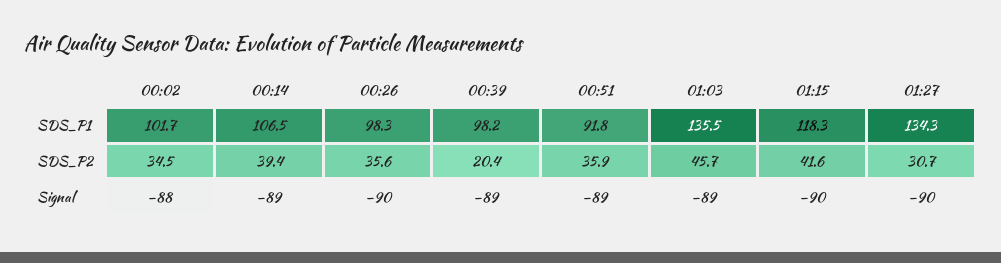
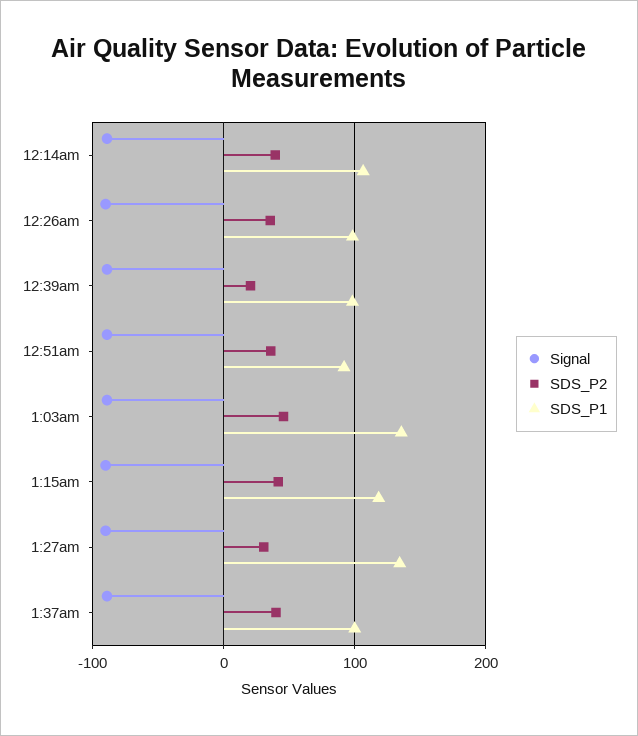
SDS_P1, 00:02: 101.7 -> none
SDS_P2, 00:02: 34.5 -> none
Signal, 00:02: -88 -> none
Signal, 1:37am: none -> -90
SDS_P2, 1:37am: none -> 40
SDS_P1, 1:37am: none -> 100

